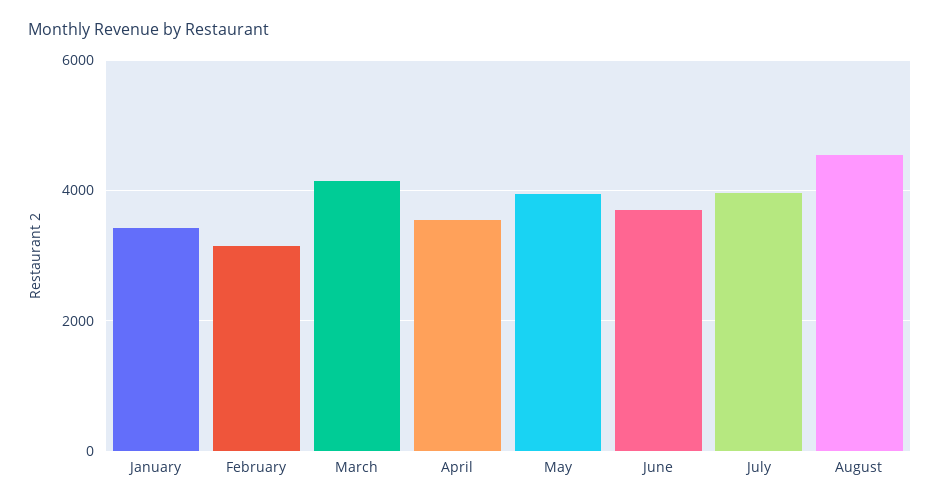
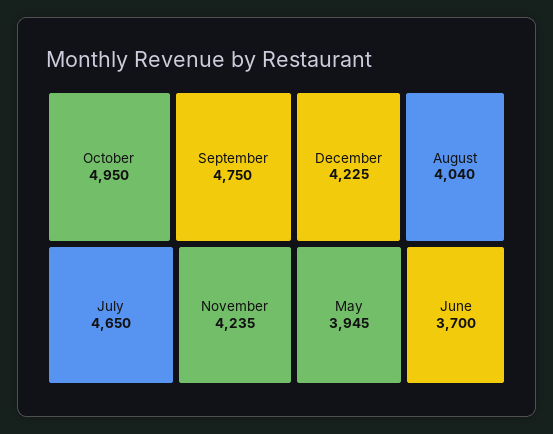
January: 3400 -> none
February: 3200 -> none
March: 4200 -> none
April: 3600 -> none
July: 4000 -> 4650
August: 4600 -> 4040
October: none -> 4950
September: none -> 4750
November: none -> 4235
December: none -> 4225

